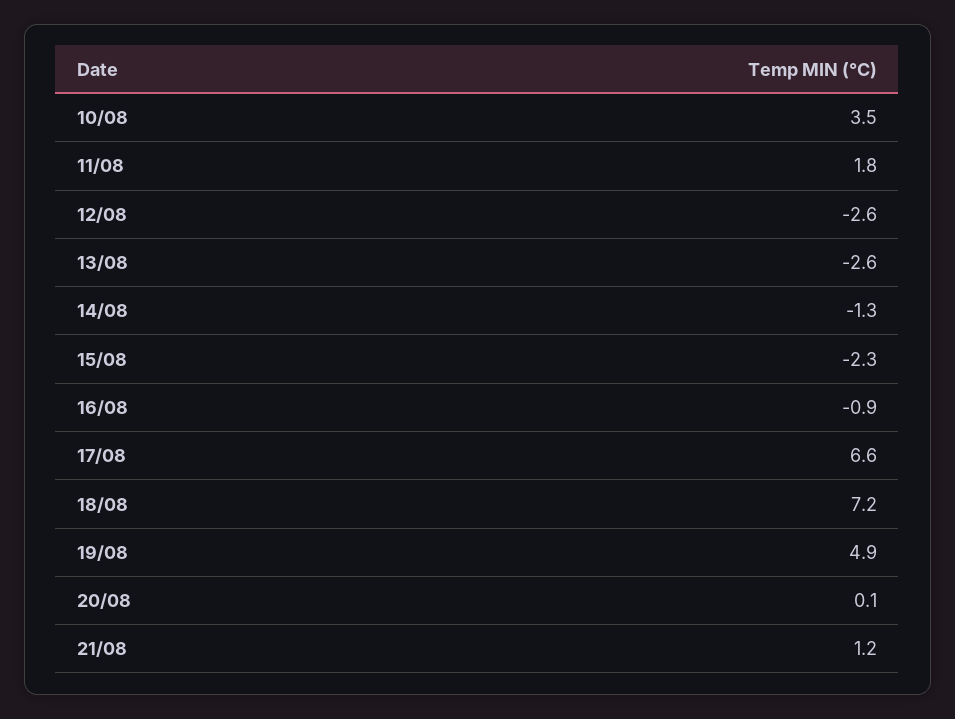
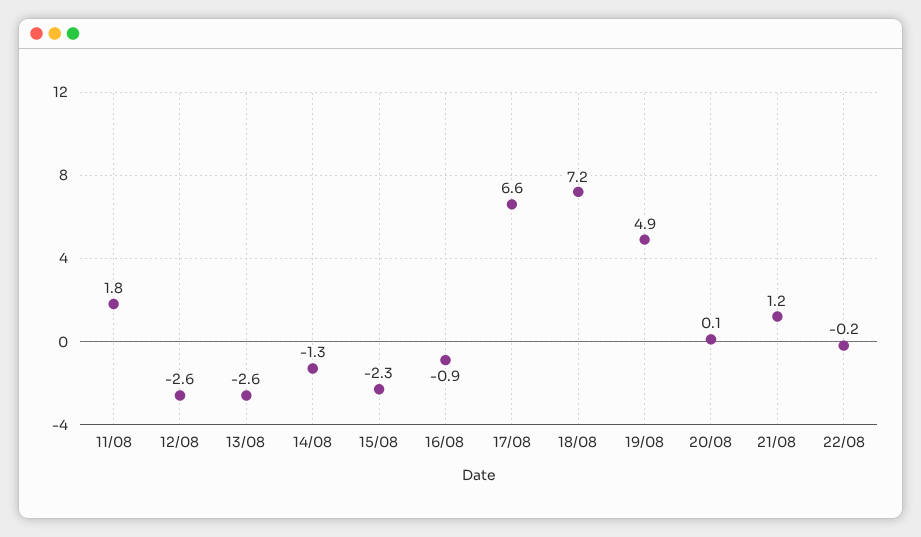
10/08: 3.5 -> none
22/08: none -> -0.2

